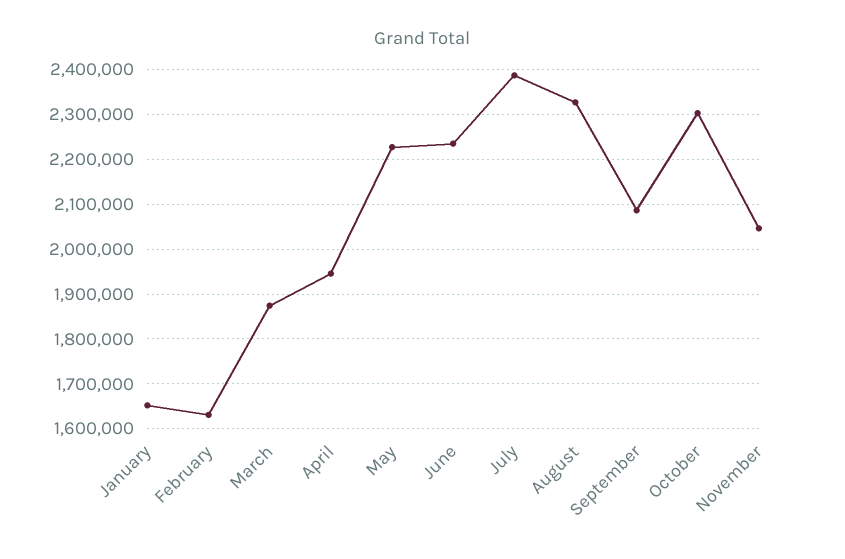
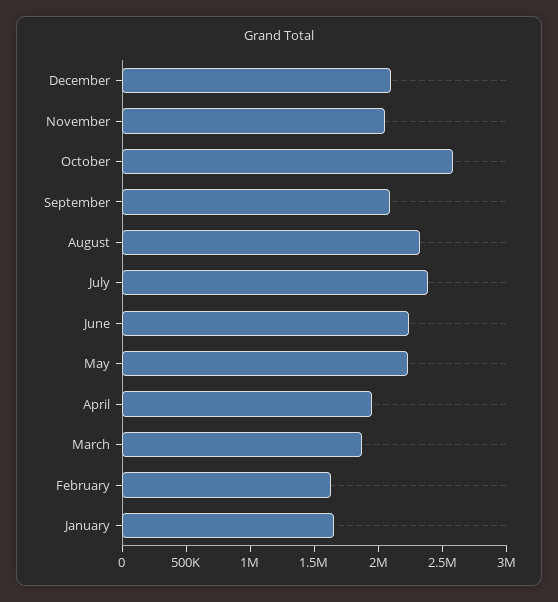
October: 2300000 -> 2600000
December: none -> 2100000

